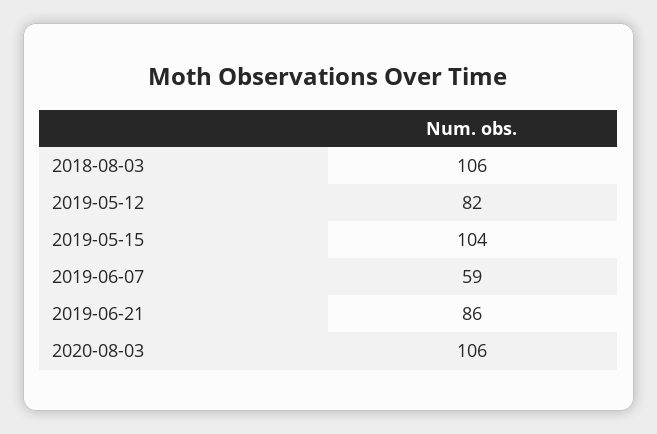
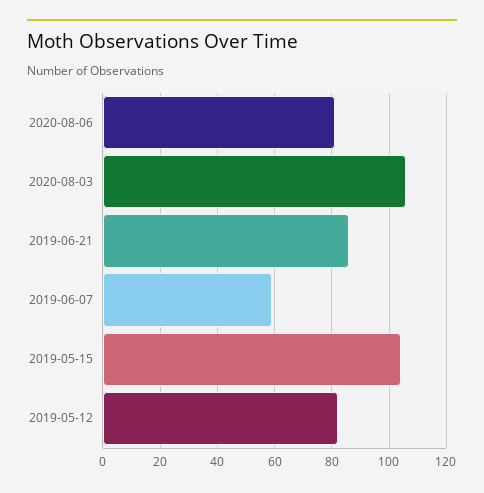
2018-08-03: 106 -> none
2020-08-06: none -> 80

